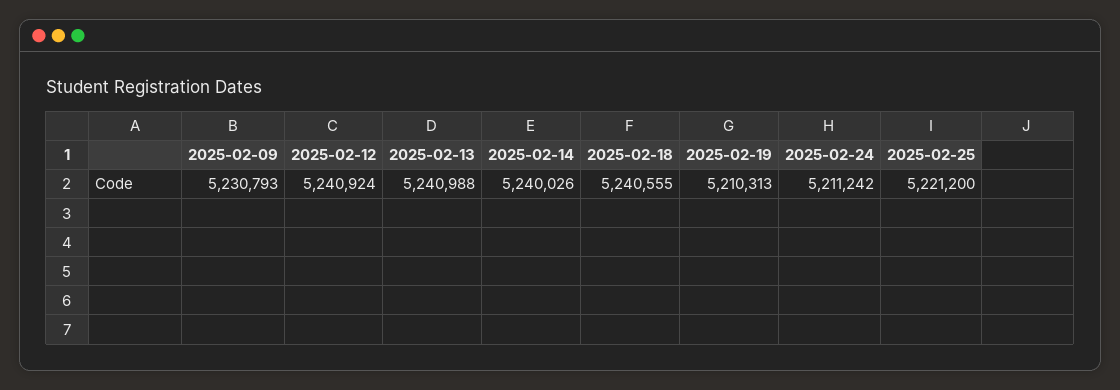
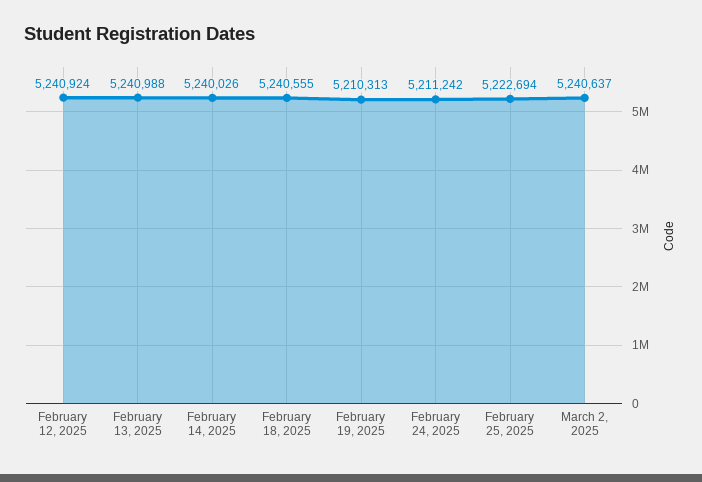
2025-02-09: 5230793 -> none
2025-02-25: 5221200 -> 5222694
March 2, 2025: none -> 5240637

